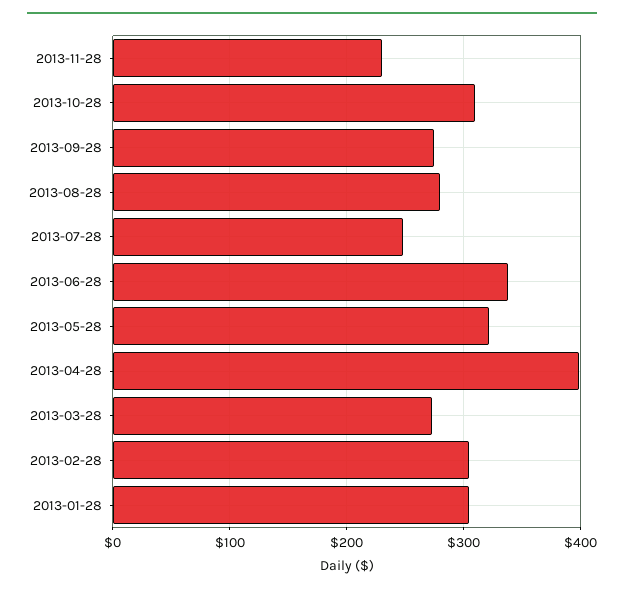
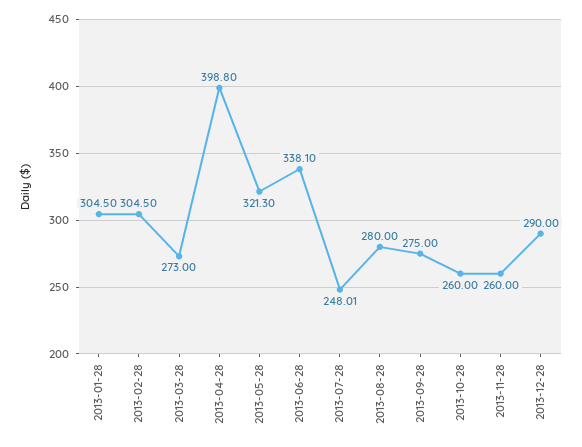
2013-11-28: 230 -> 260
2013-10-28: 310 -> 260
2013-12-28: none -> 290

